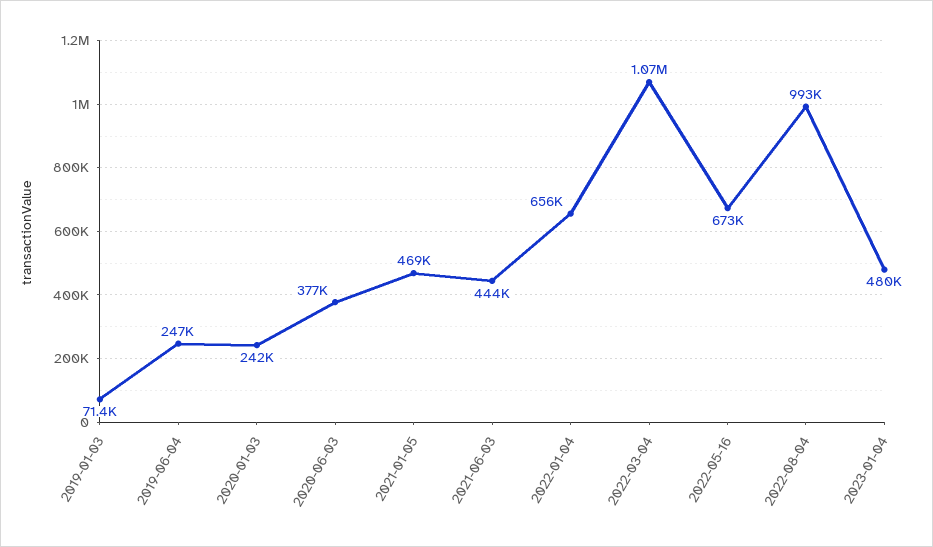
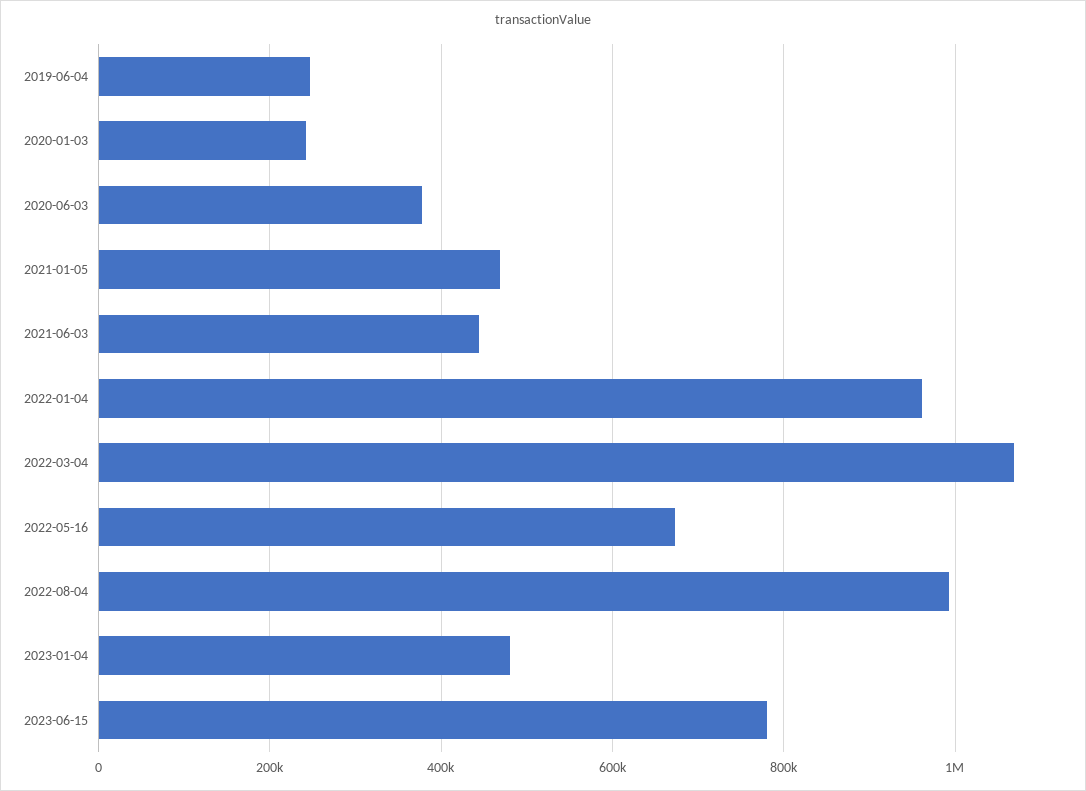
2019-01-03: 71400 -> none
2022-01-04: 656000 -> 960000
2023-06-15: none -> 780000

